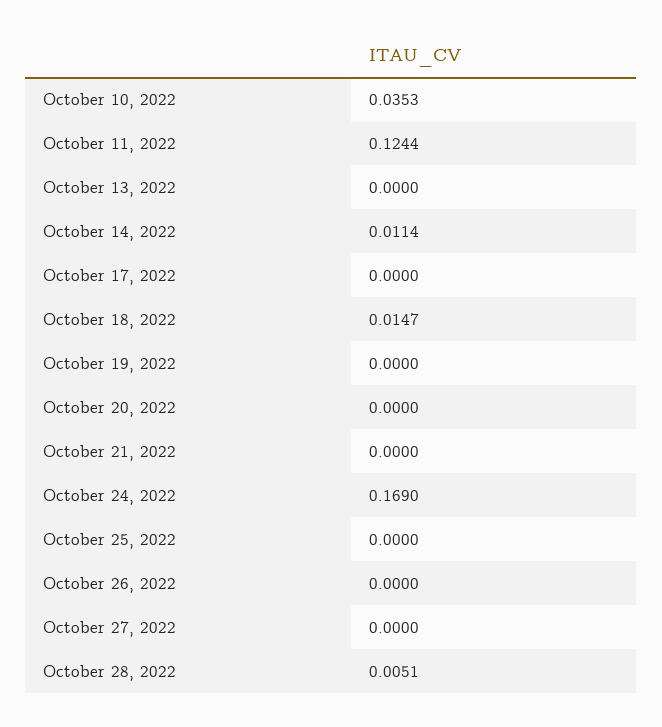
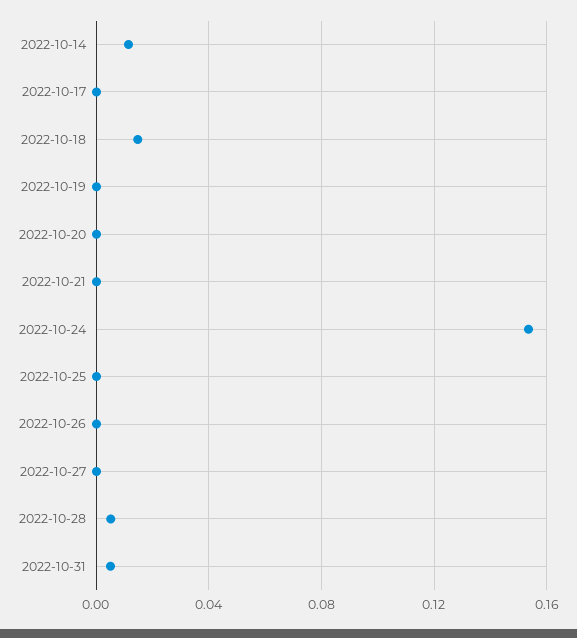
October 10, 2022: 0.0353 -> none
October 11, 2022: 0.1244 -> none
October 13, 2022: 0 -> none
October 24, 2022: 0.169 -> 0.155
2022-10-31: none -> 0.005

